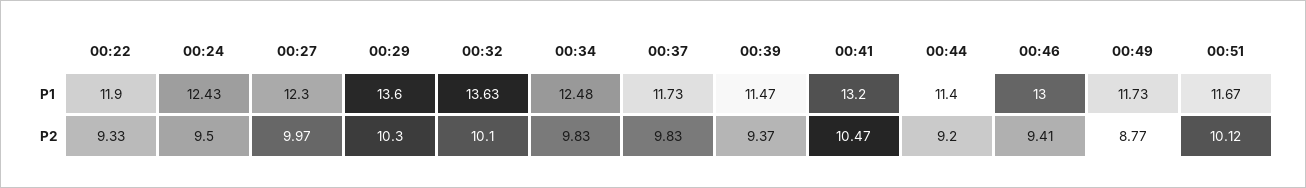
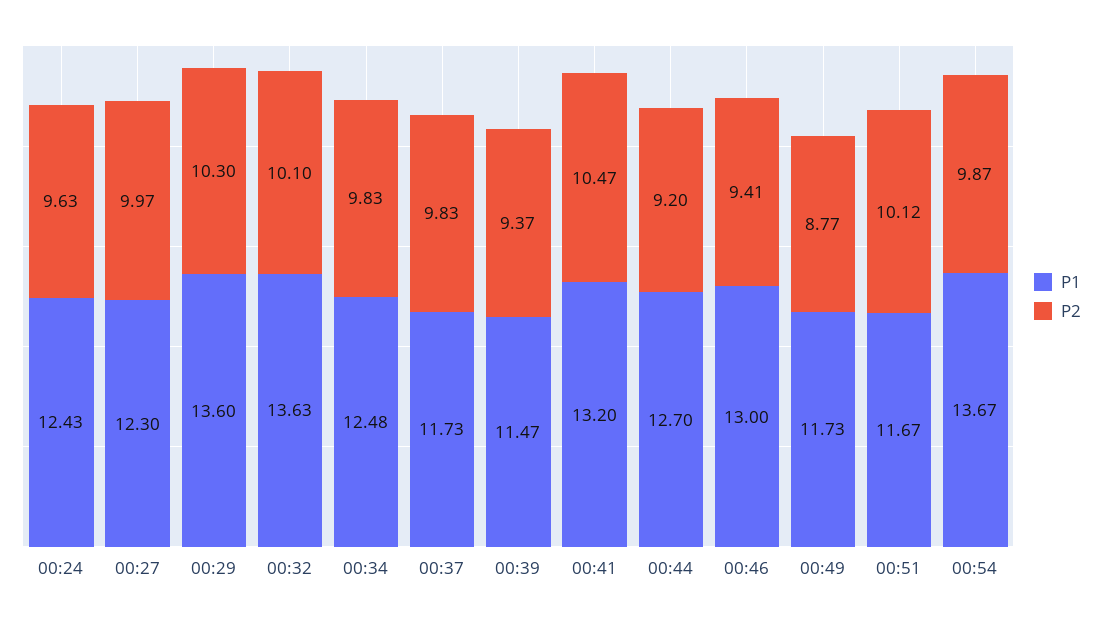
P1, 00:22: 11.9 -> none
P1, 00:44: 11.4 -> 12.7
P2, 00:22: 9.33 -> none
P2, 00:24: 9.5 -> 9.63
P1, 00:54: none -> 13.67
P2, 00:54: none -> 9.87

